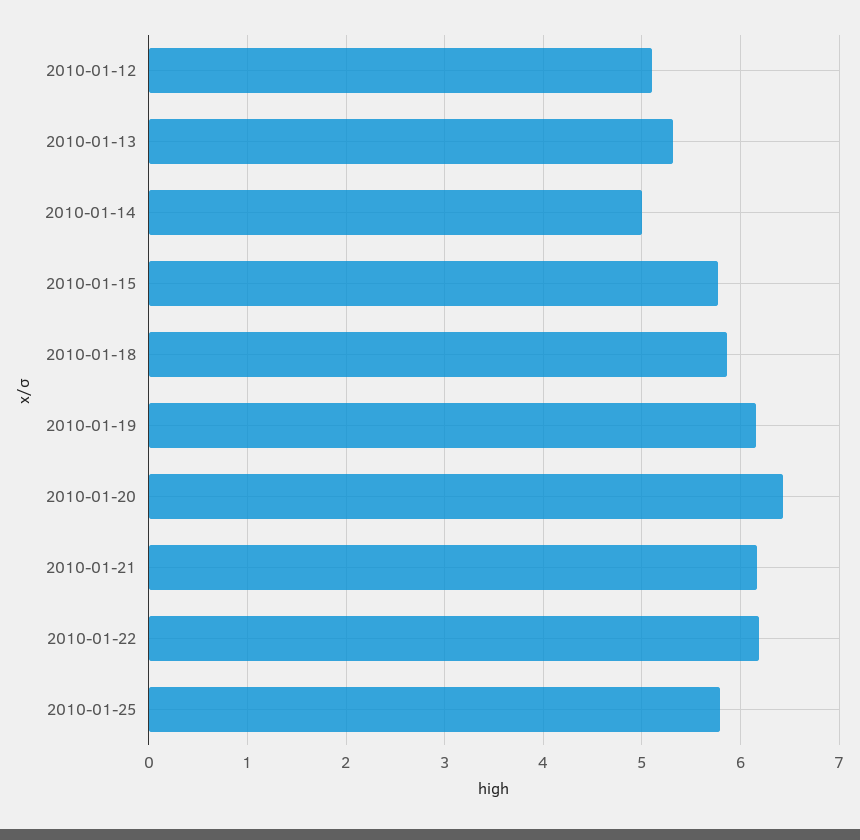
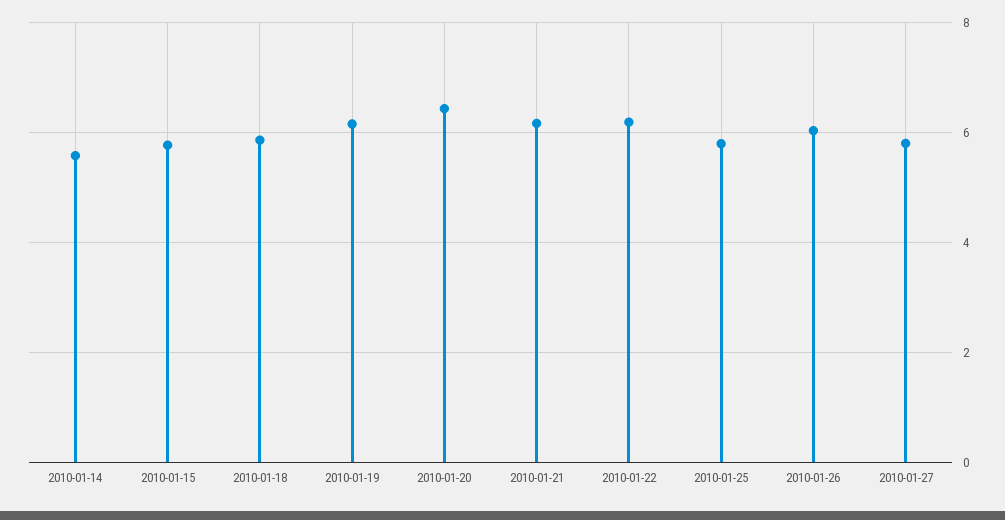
2010-01-12: 5.1 -> none
2010-01-13: 5.3 -> none
2010-01-14: 5 -> 5.6
2010-01-26: none -> 6
2010-01-27: none -> 5.8

